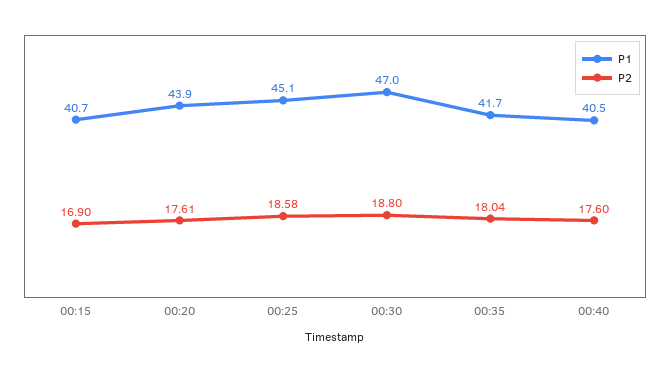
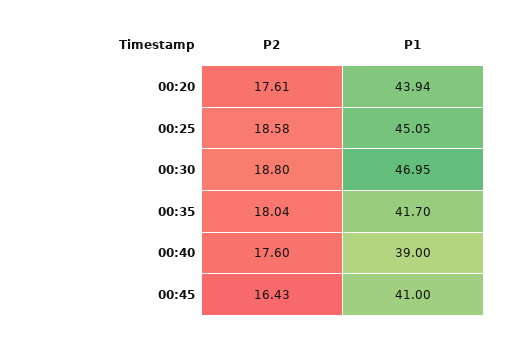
P1, 00:15: 40.7 -> none
P2, 00:15: 16.9 -> none
P1, 00:40: 40.5 -> 39
P2, 00:45: none -> 16.43
P1, 00:45: none -> 41

